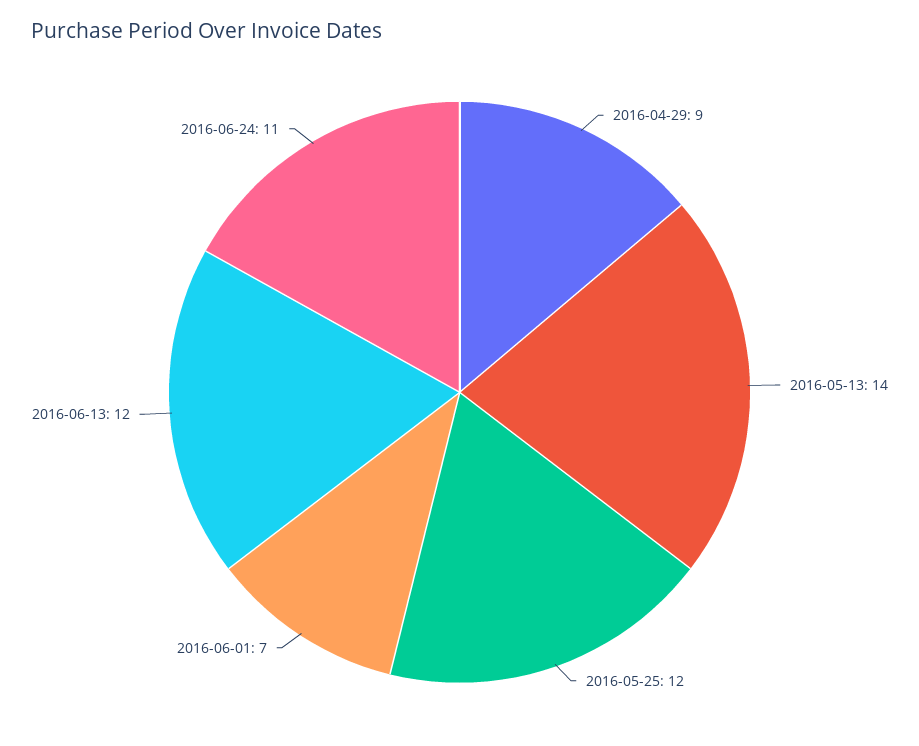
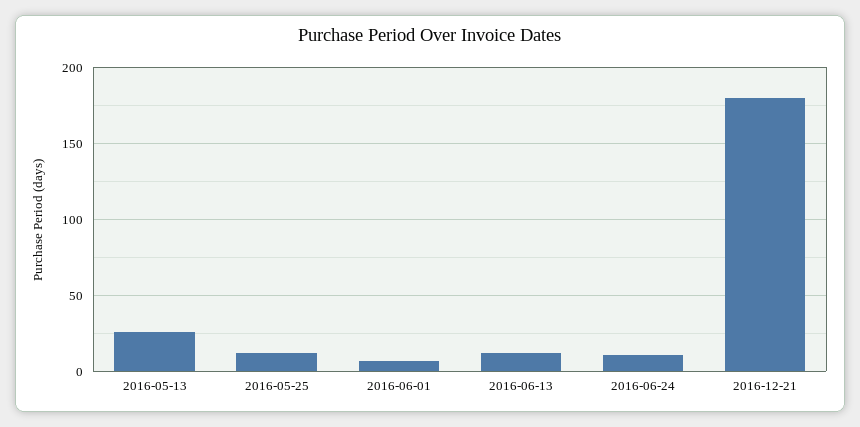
2016-04-29: 9 -> none
2016-05-13: 14 -> 25
2016-12-21: none -> 180

